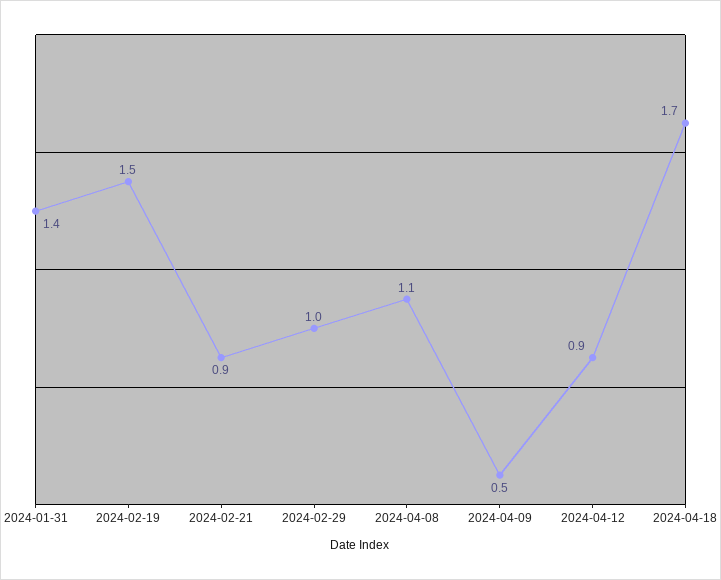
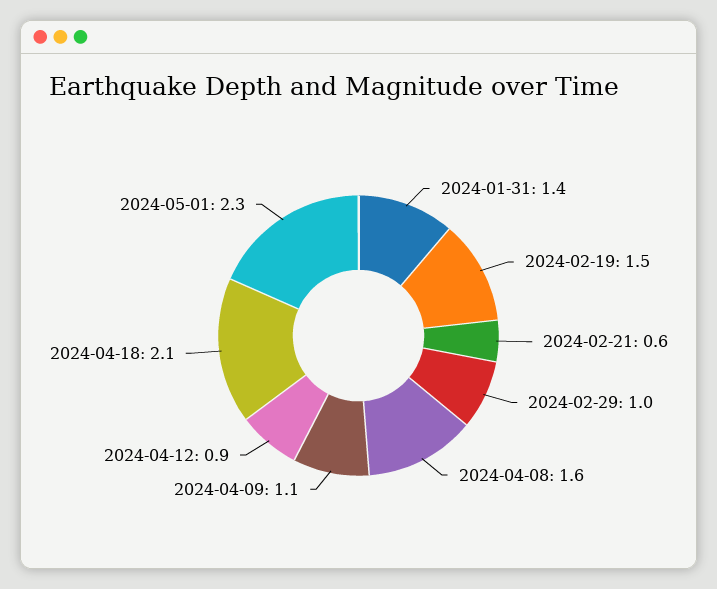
2024-02-21: 0.9 -> 0.6
2024-04-08: 1.1 -> 1.6
2024-04-09: 0.5 -> 1.1
2024-04-18: 1.7 -> 2.1
2024-05-01: none -> 2.3

